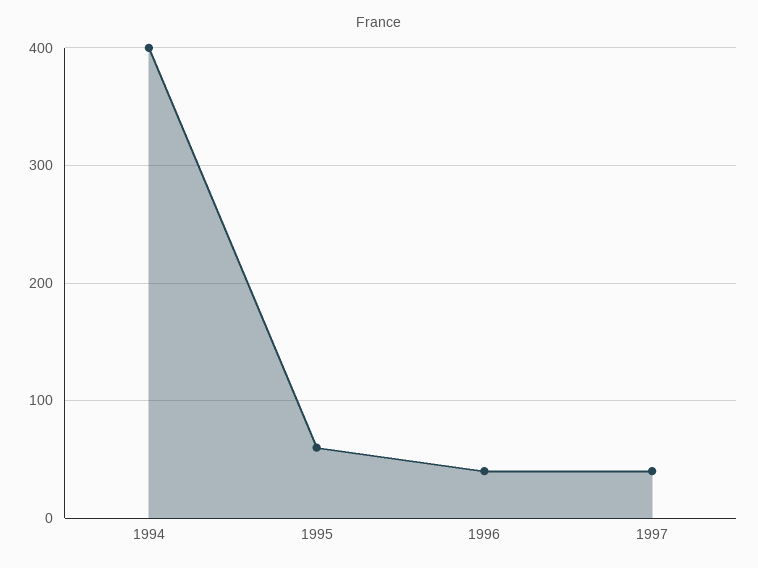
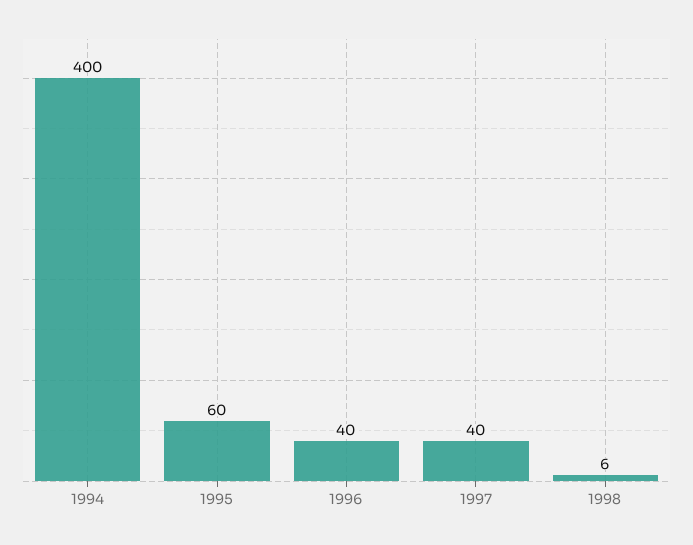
1998: none -> 6

